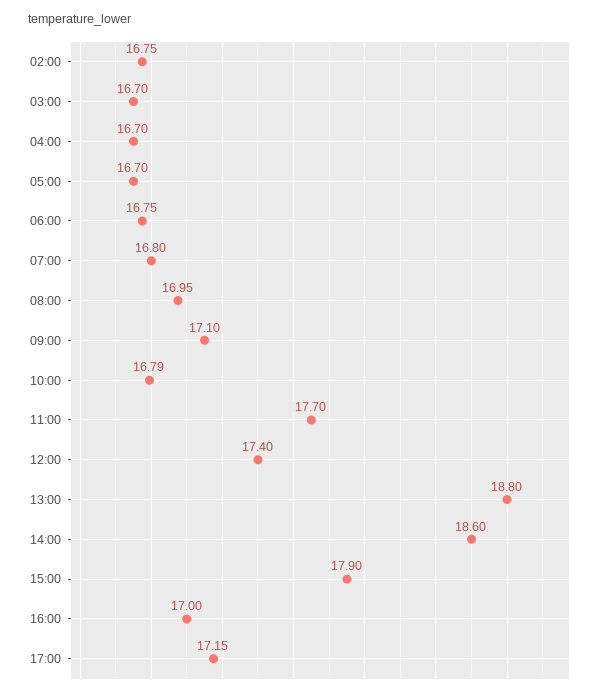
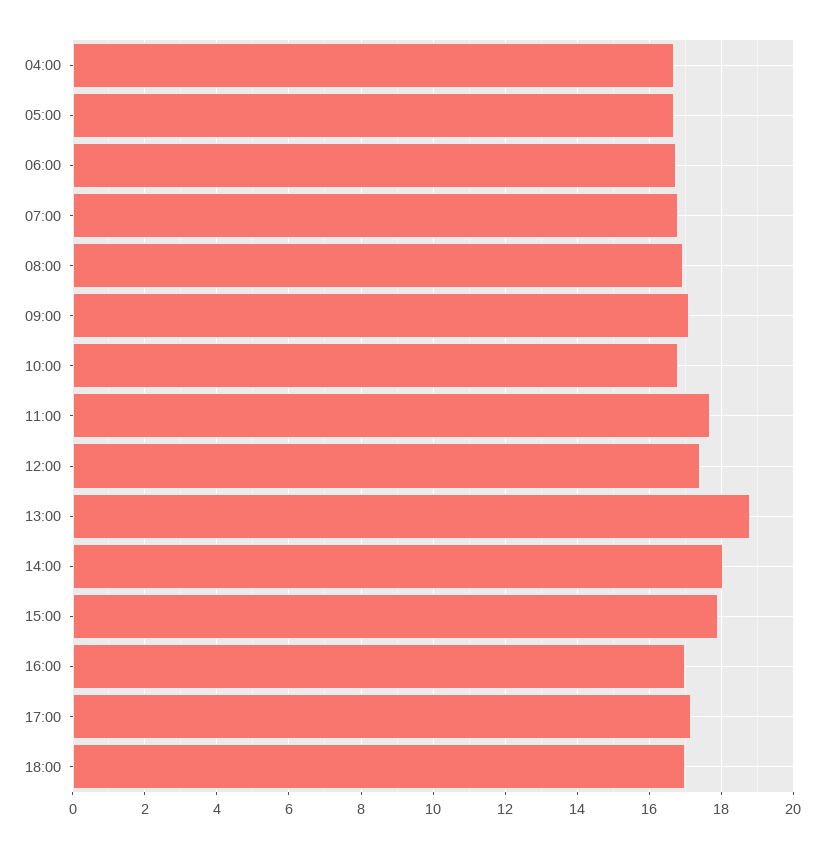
02:00: 16.75 -> none
03:00: 16.7 -> none
14:00: 18.6 -> 18
18:00: none -> 17

